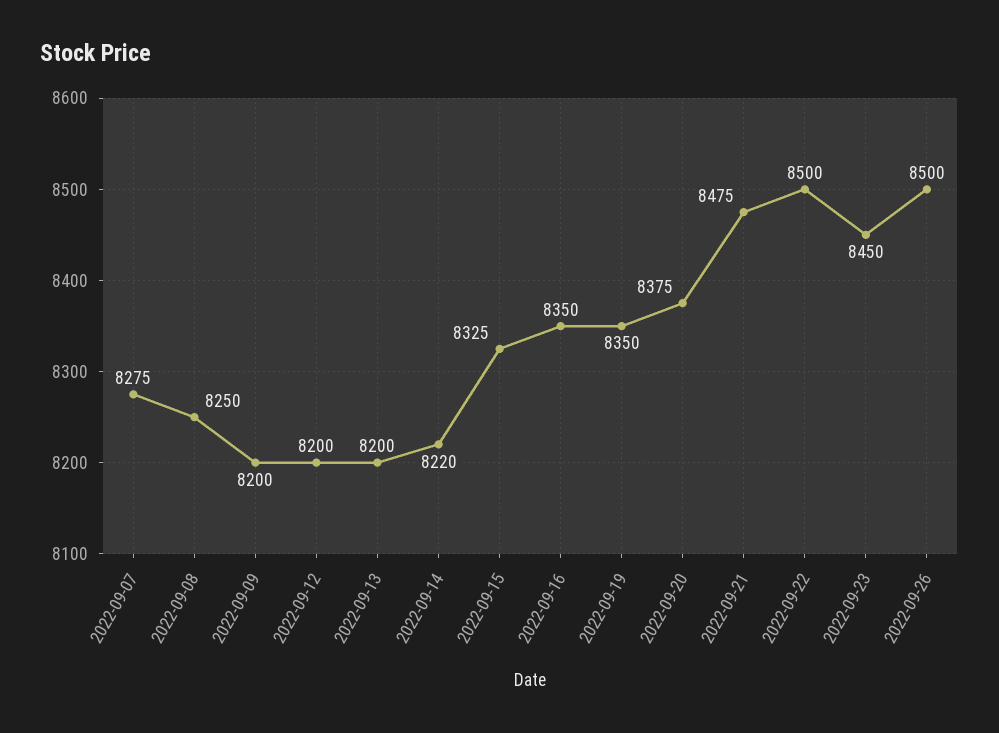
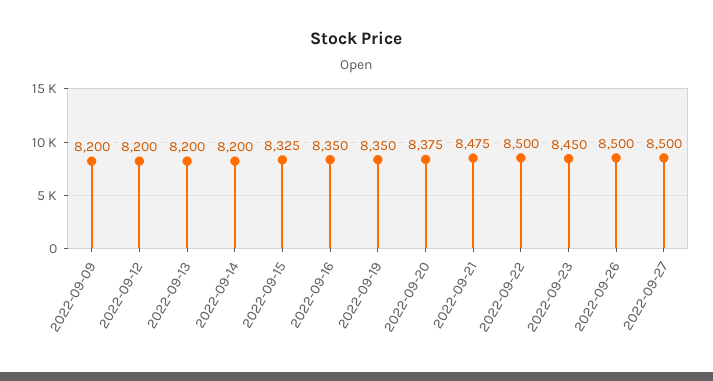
2022-09-07: 8275 -> none
2022-09-08: 8250 -> none
2022-09-14: 8220 -> 8200
2022-09-27: none -> 8500

